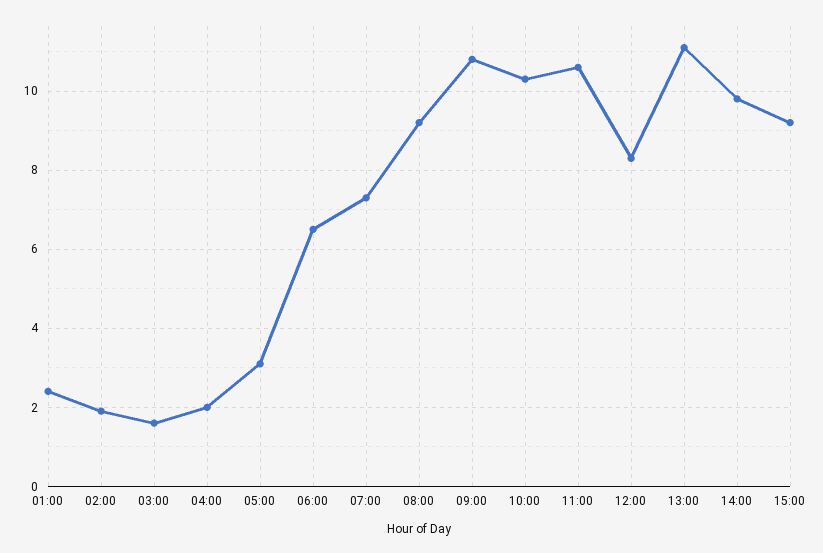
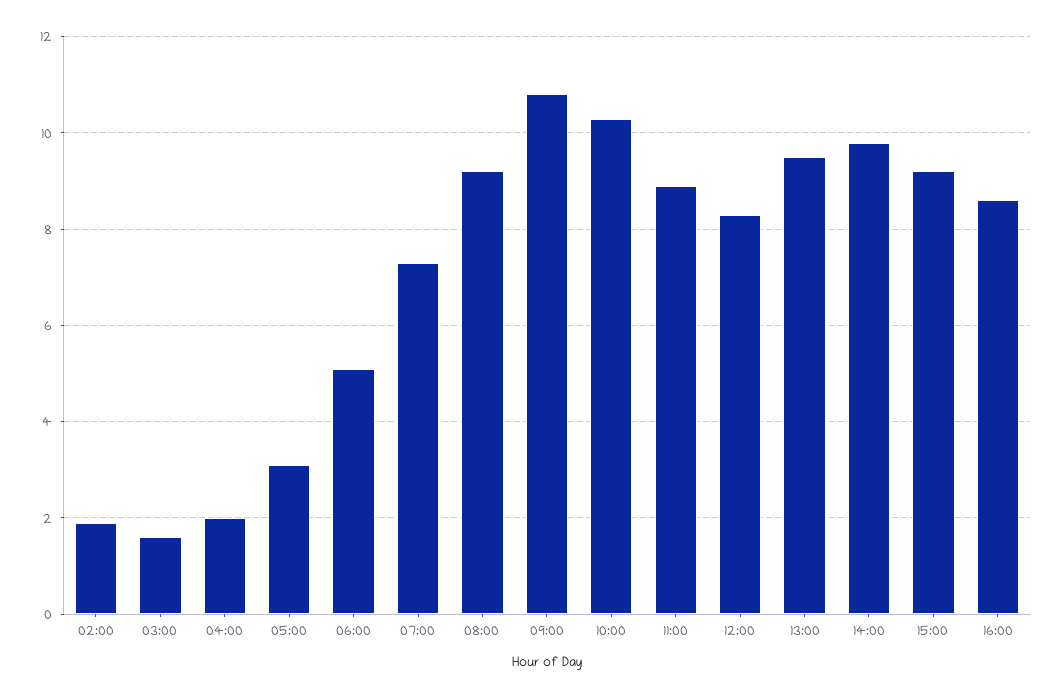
01:00: 2.5 -> none
06:00: 6.5 -> 5
11:00: 10.5 -> 9
13:00: 11 -> 9.5
16:00: none -> 8.5

